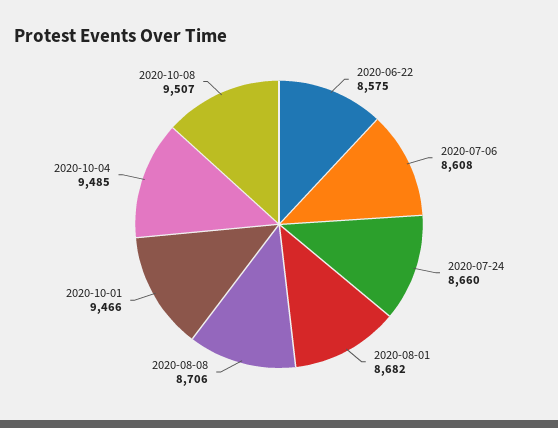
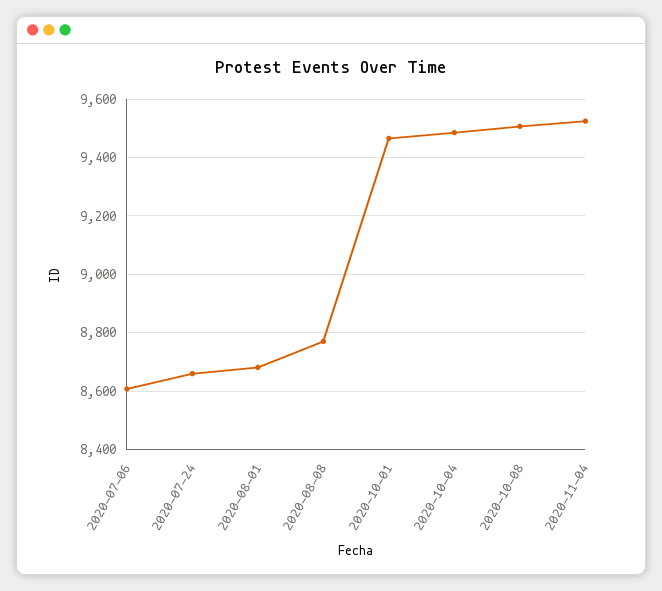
2020-06-22: 8575 -> none
2020-08-08: 8706 -> 8775
2020-11-04: none -> 9525

